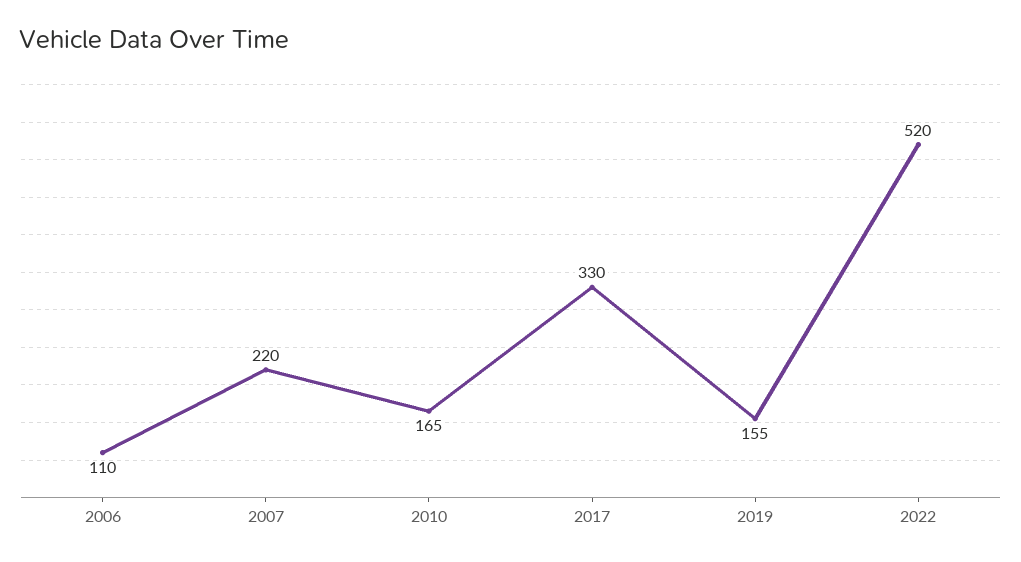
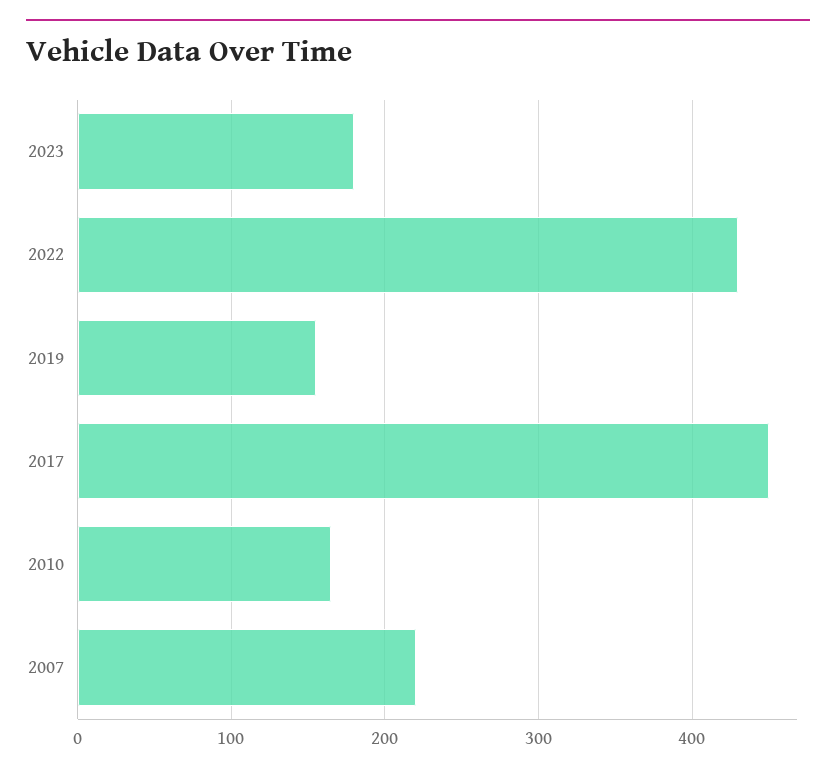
2006: 110 -> none
2017: 330 -> 450
2022: 520 -> 430
2023: none -> 180

